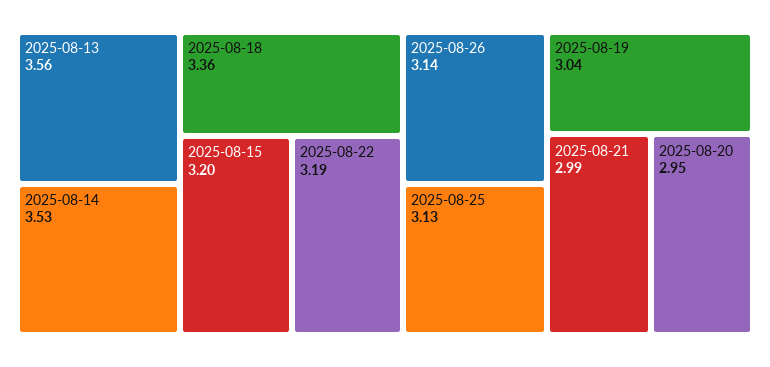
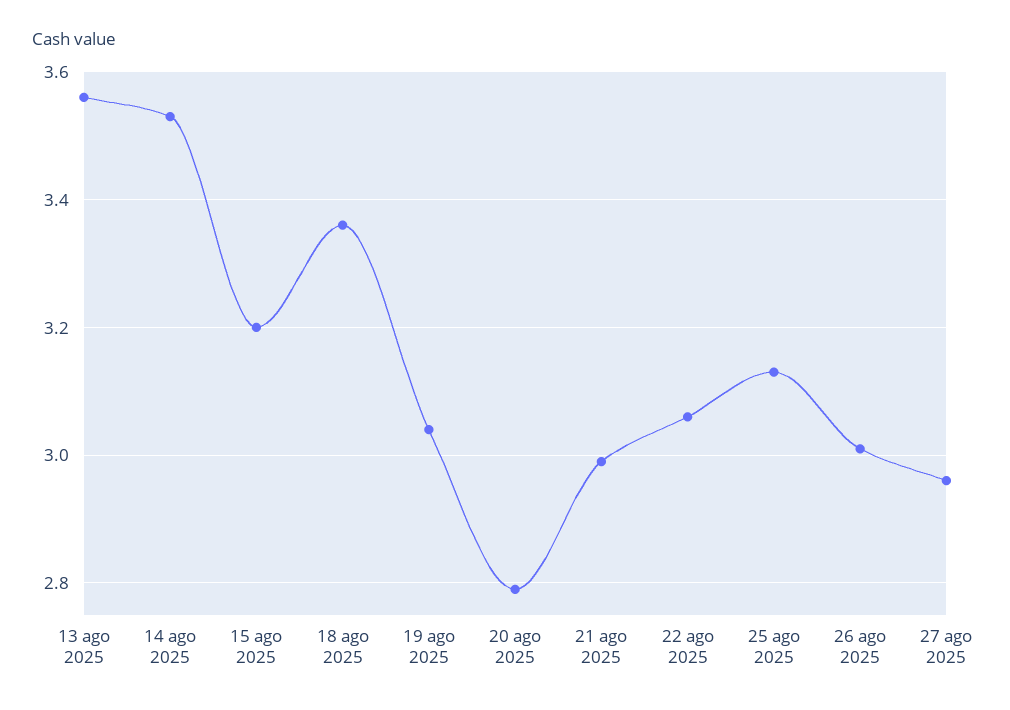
2025-08-22: 3.19 -> 3.05
2025-08-26: 3.14 -> 3
2025-08-20: 2.95 -> 2.8
27 ago 2025: none -> 2.95

